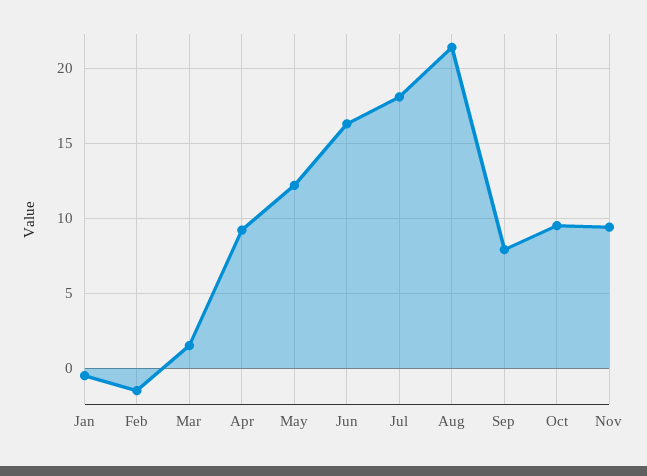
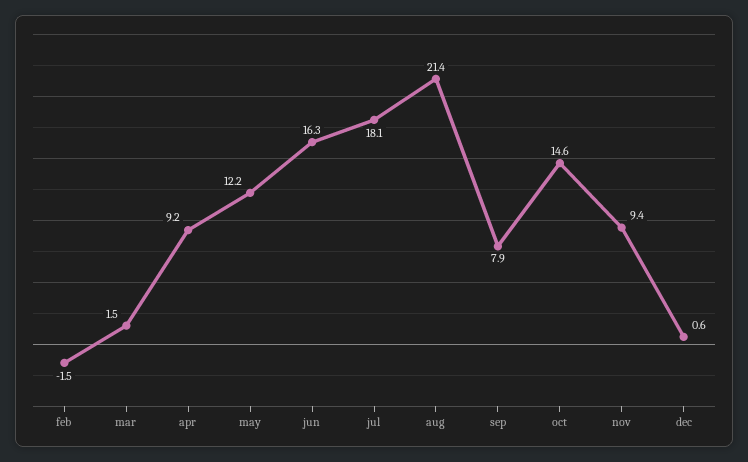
Jan: -0.5 -> none
Oct: 9.5 -> 14.6
dec: none -> 0.6

